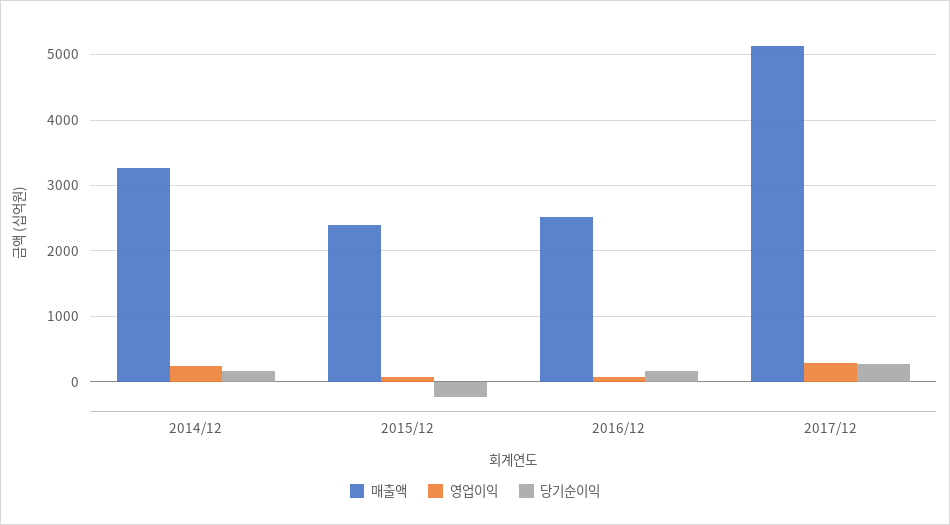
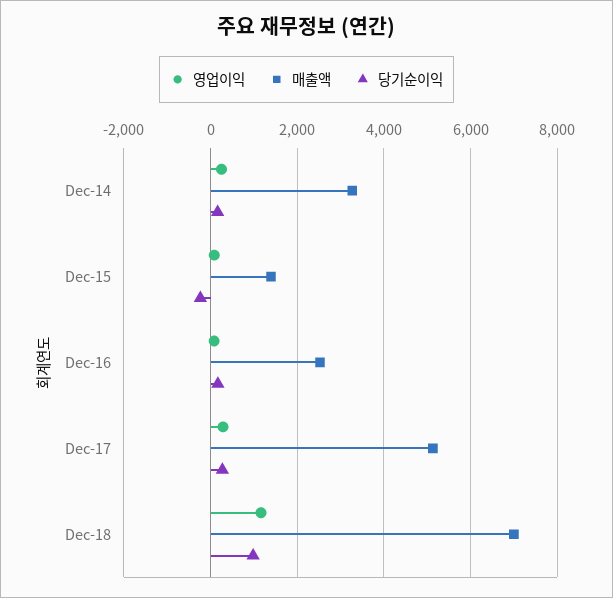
매출액, 2015/12: 2400 -> 1400
영업이익, Dec-18: none -> 1200
매출액, Dec-18: none -> 7000
당기순이익, Dec-18: none -> 1000

